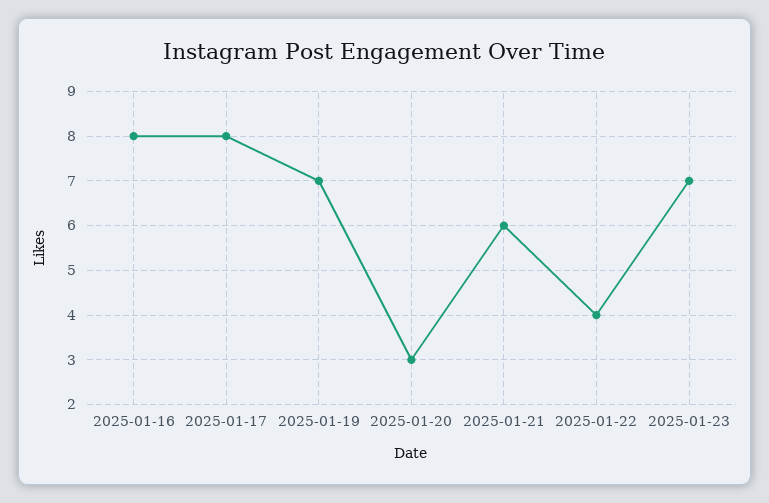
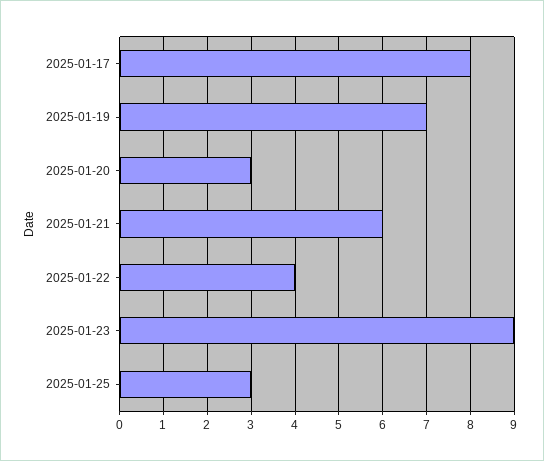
2025-01-16: 8 -> none
2025-01-23: 7 -> 9
2025-01-25: none -> 3

